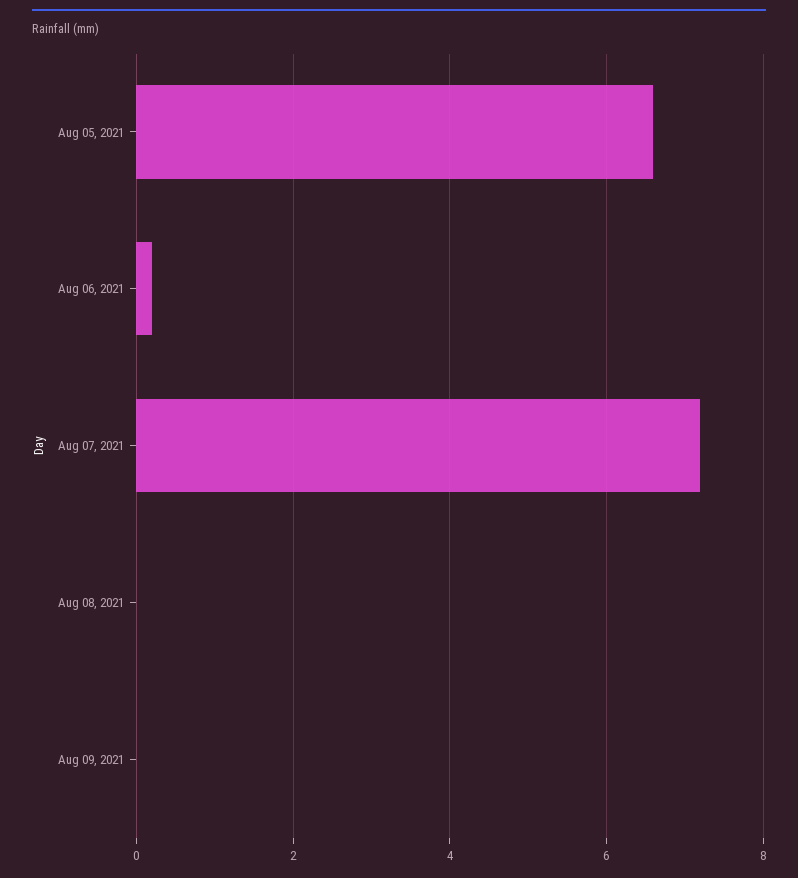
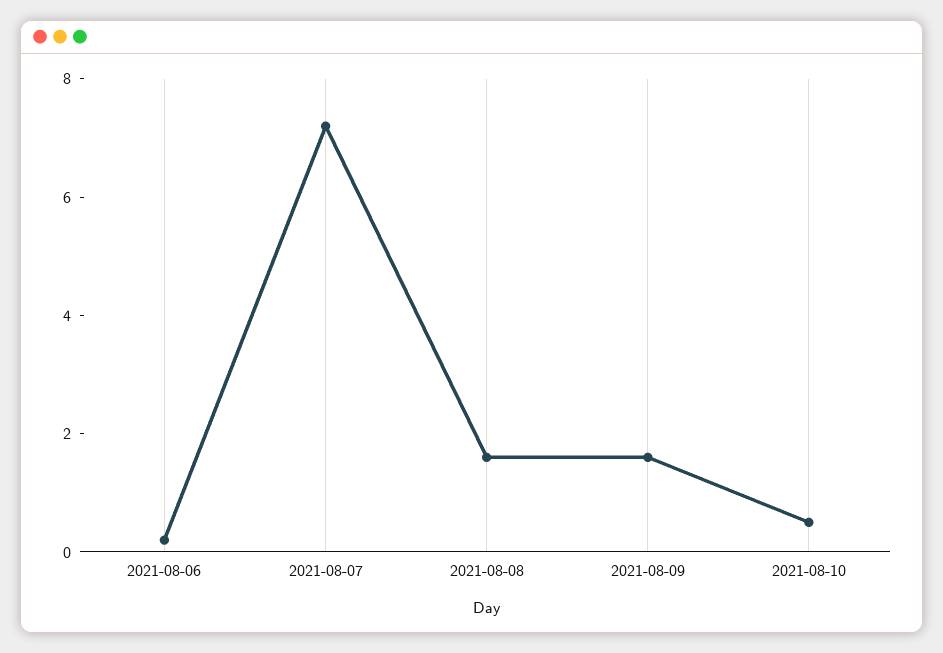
Aug 05, 2021: 6.5 -> none
Aug 08, 2021: 0 -> 1.5
Aug 09, 2021: 0 -> 1.5
2021-08-10: none -> 0.5

